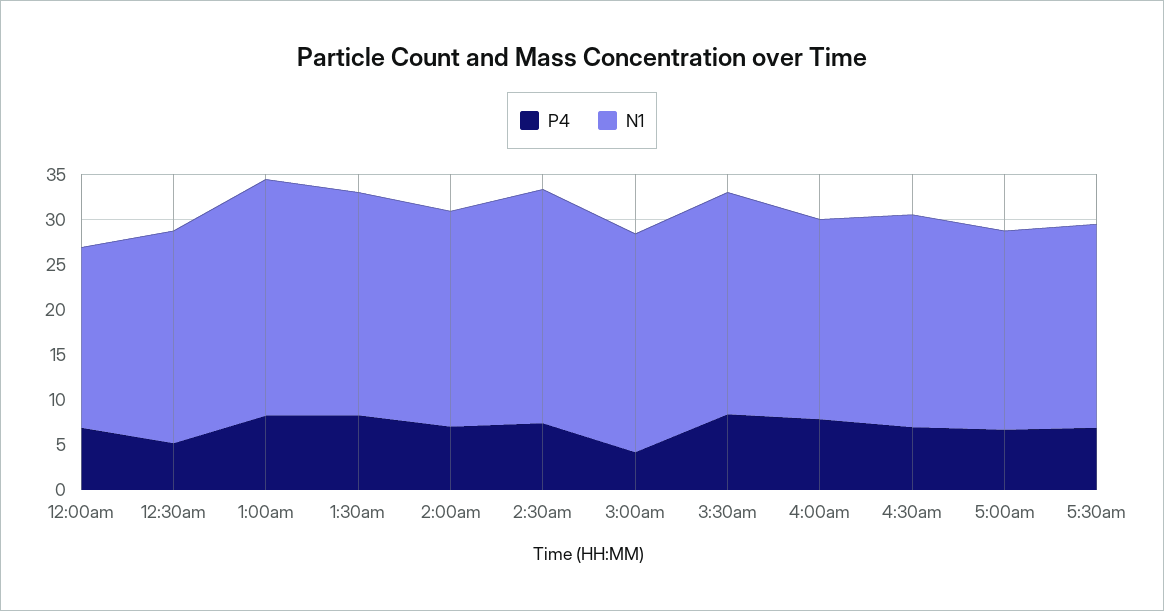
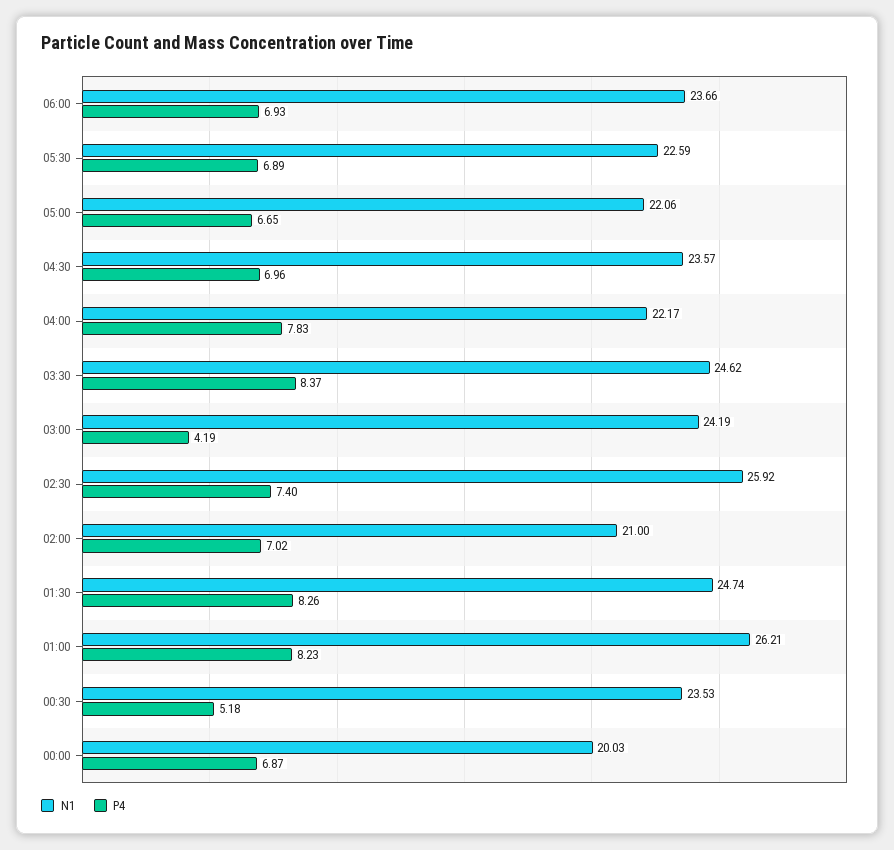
N1, 2:00am: 24 -> 21
N1, 06:00: none -> 23.66
P4, 06:00: none -> 6.93

